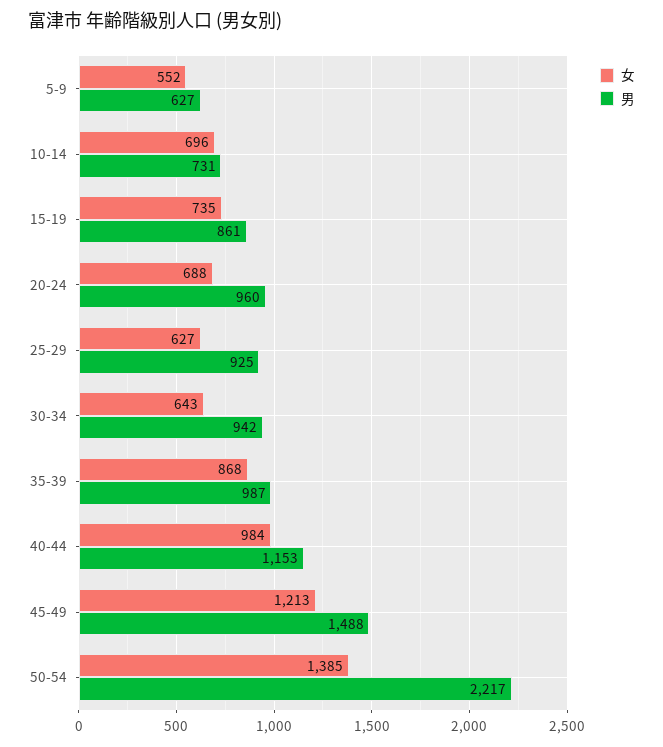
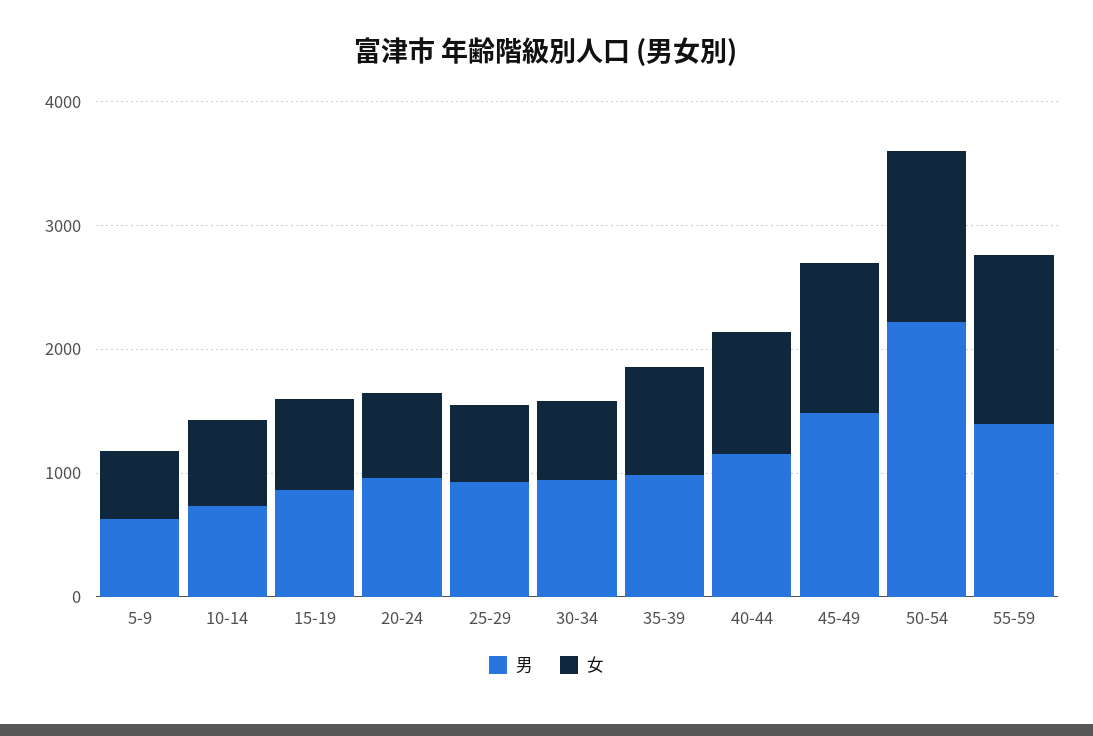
男, 55-59: none -> 1400
女, 55-59: none -> 1400

